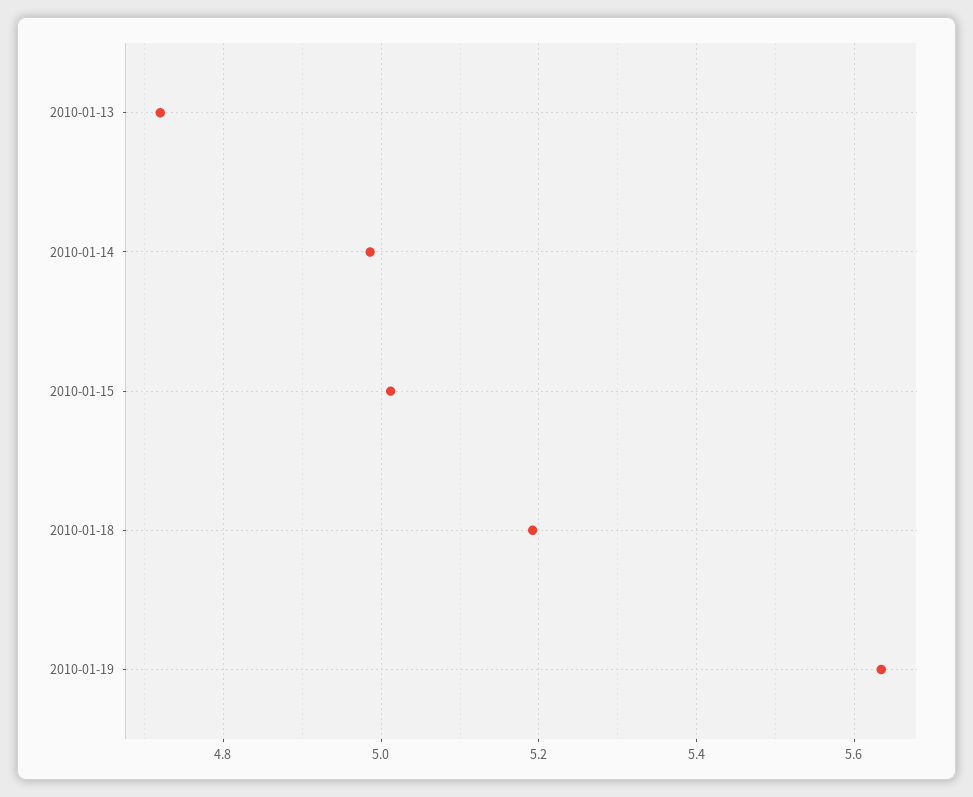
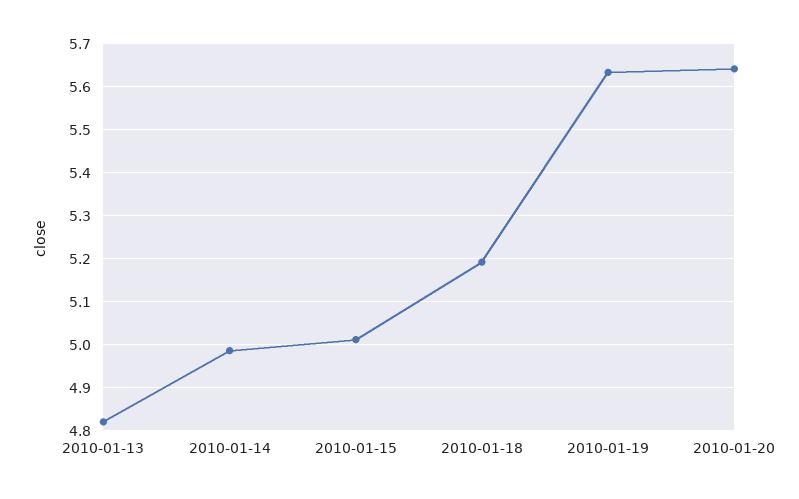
2010-01-13: 4.72 -> 4.82
2010-01-20: none -> 5.64

